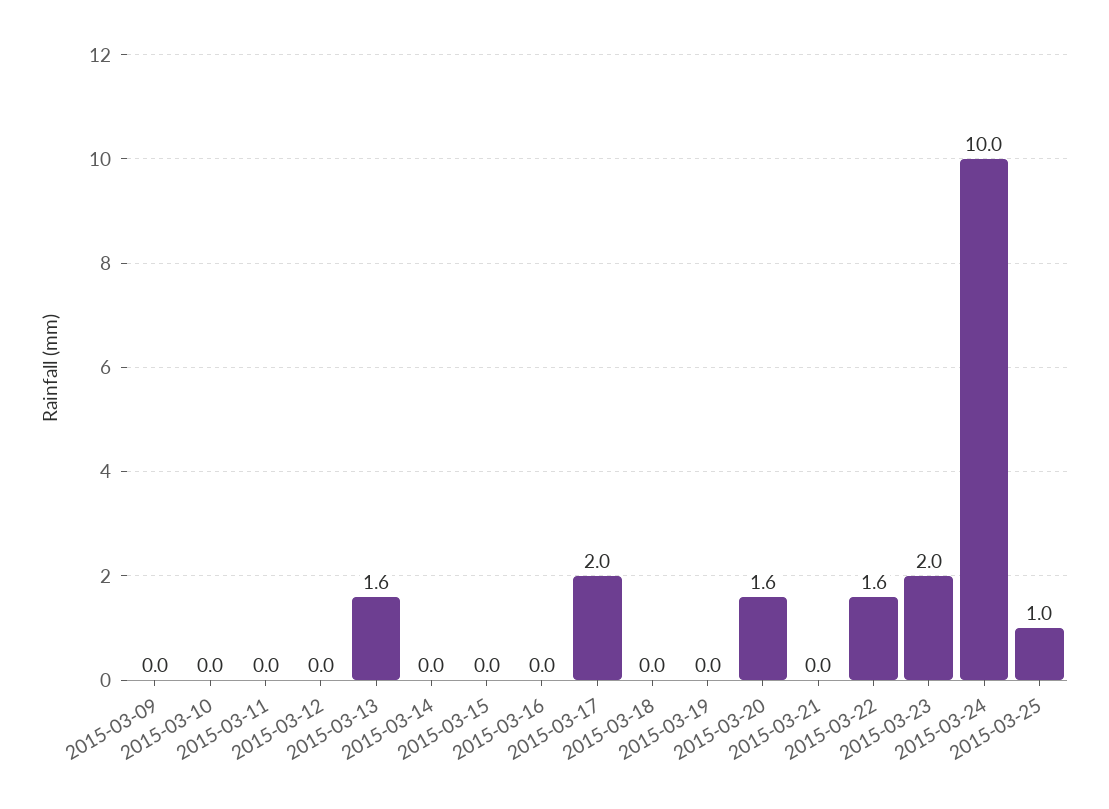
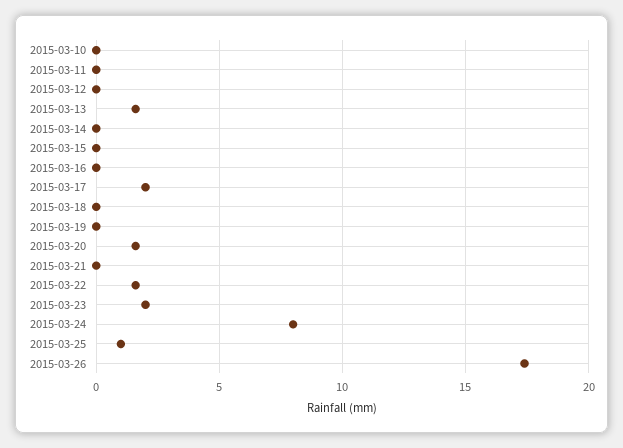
2015-03-09: 0 -> none
2015-03-24: 10 -> 8
2015-03-26: none -> 17.5

